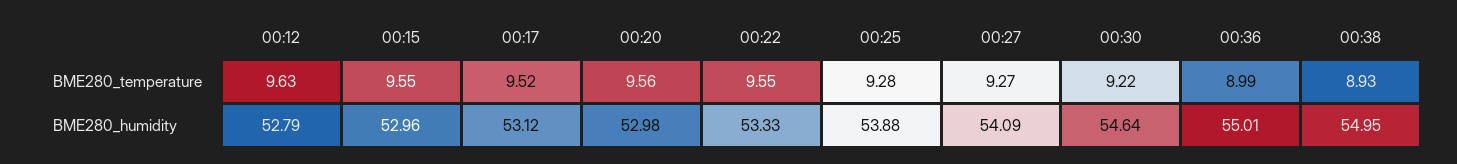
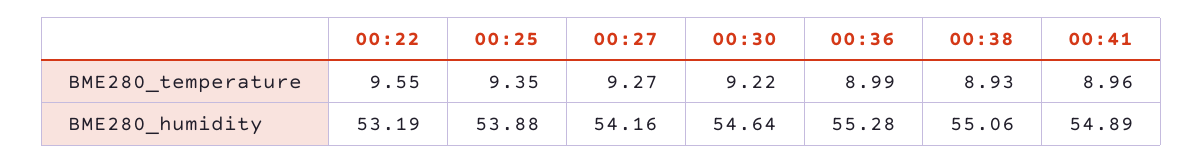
00:12, BME280_temperature: 9.63 -> none
00:15, BME280_temperature: 9.55 -> none
00:17, BME280_temperature: 9.52 -> none
00:20, BME280_temperature: 9.56 -> none
00:25, BME280_temperature: 9.28 -> 9.35
00:12, BME280_humidity: 52.79 -> none
00:15, BME280_humidity: 52.96 -> none
00:17, BME280_humidity: 53.12 -> none
00:20, BME280_humidity: 52.98 -> none
00:22, BME280_humidity: 53.33 -> 53.19
00:27, BME280_humidity: 54.09 -> 54.16
00:36, BME280_humidity: 55.01 -> 55.28
00:38, BME280_humidity: 54.95 -> 55.06
00:41, BME280_temperature: none -> 8.96
00:41, BME280_humidity: none -> 54.89

